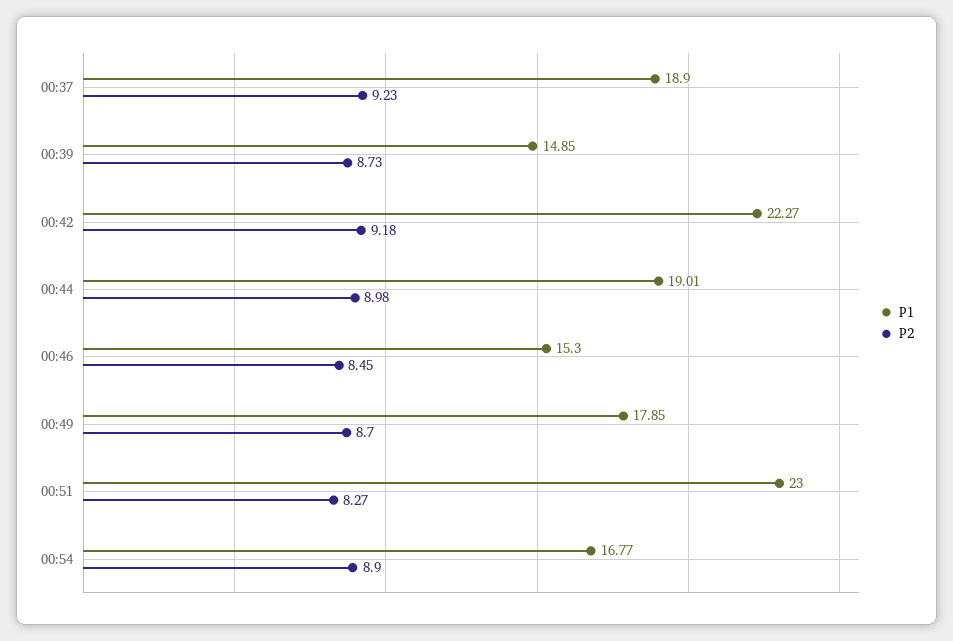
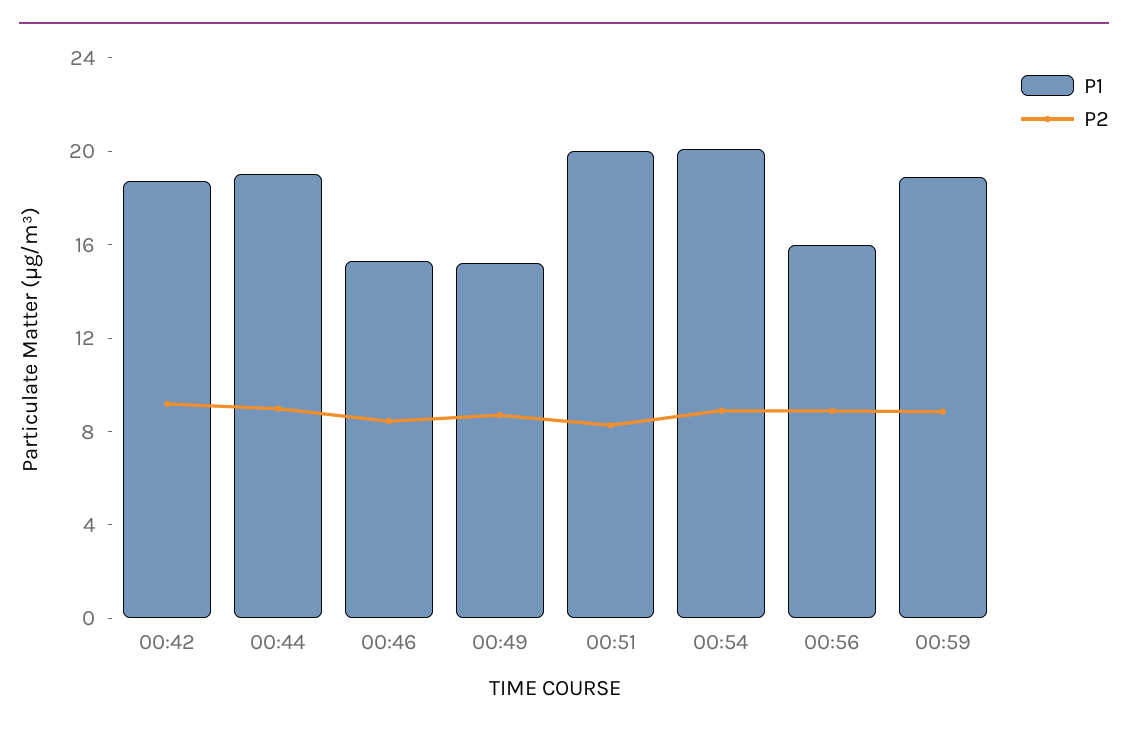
P1, 00:37: 18.9 -> none
P2, 00:37: 9.23 -> none
P1, 00:39: 14.85 -> none
P2, 00:39: 8.73 -> none
P1, 00:42: 22.27 -> 19
P1, 00:49: 17.85 -> 15
P1, 00:51: 23 -> 20
P1, 00:54: 16.77 -> 20
P1, 00:56: none -> 16
P2, 00:56: none -> 9
P1, 00:59: none -> 19
P2, 00:59: none -> 9

